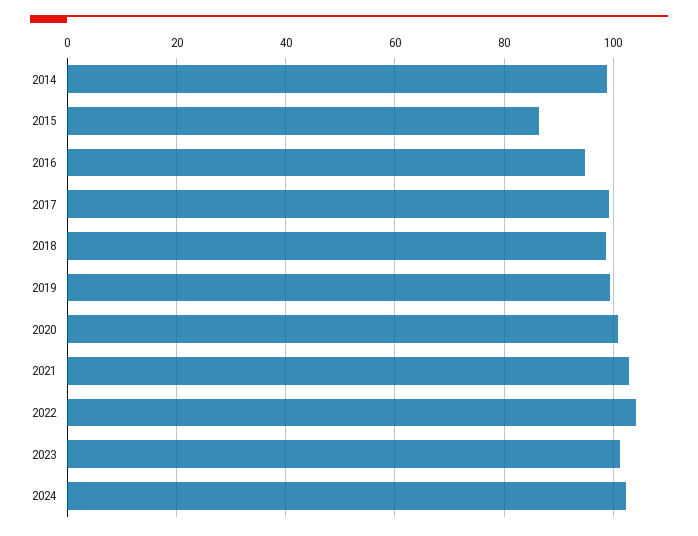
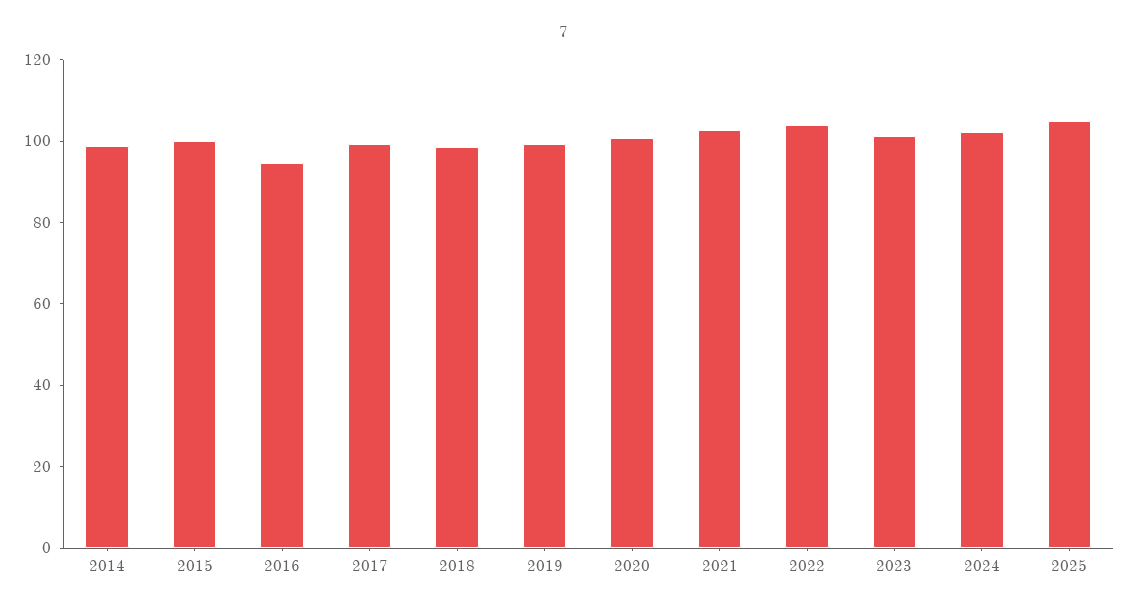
2015: 86 -> 100
2025: none -> 105

